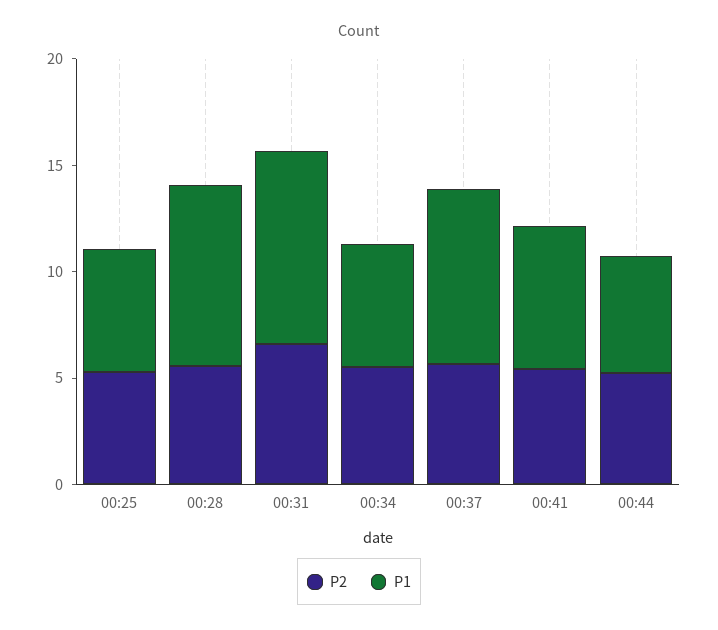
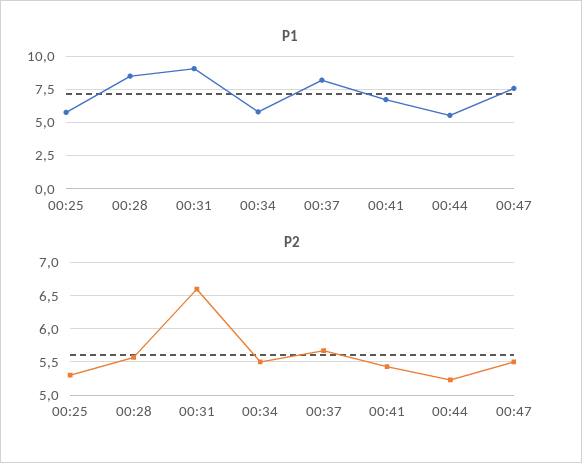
P1, 00:47: none -> 7.5
P2, 00:47: none -> 5.5

